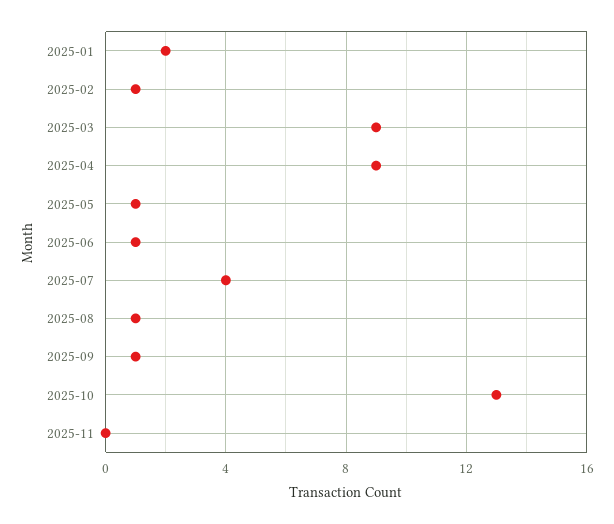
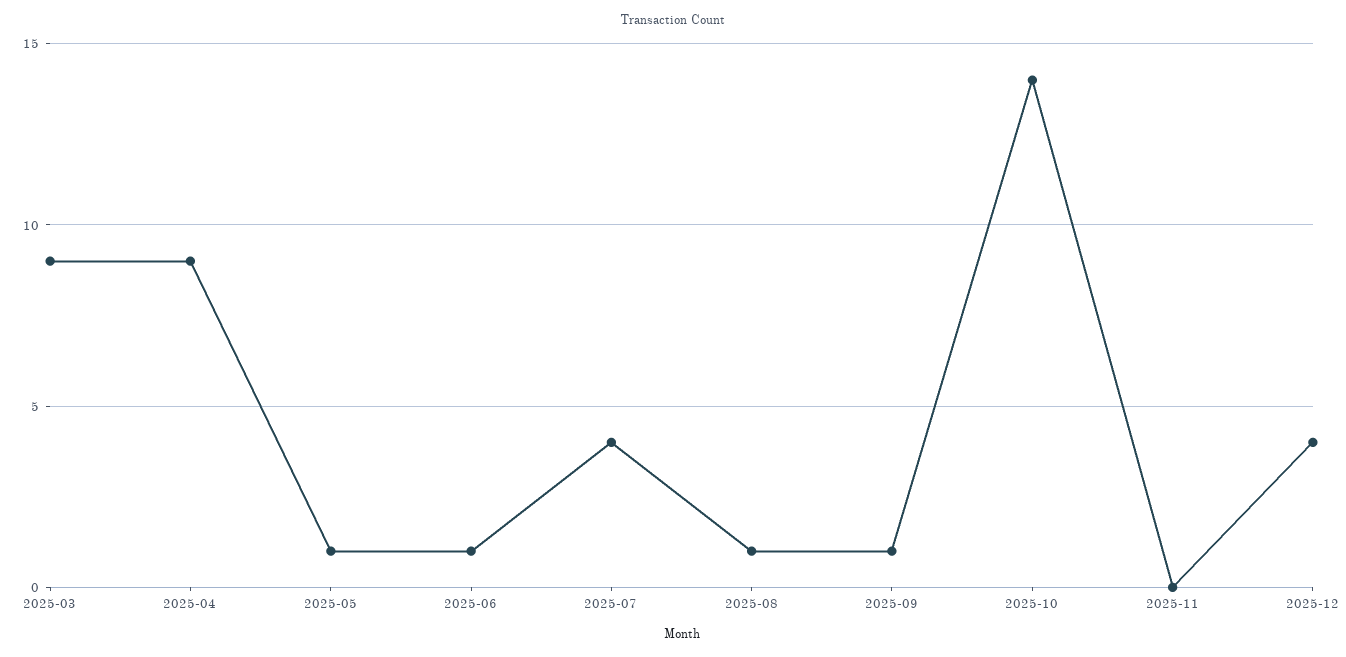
2025-01: 2 -> none
2025-02: 1 -> none
2025-10: 13 -> 14
2025-12: none -> 4

